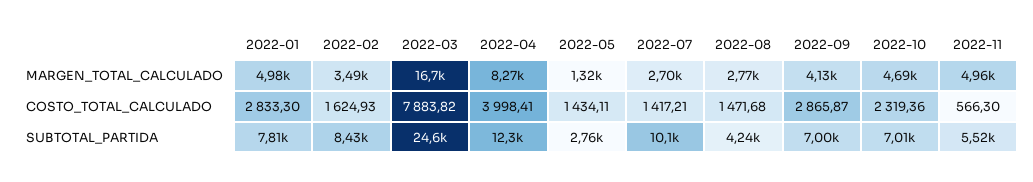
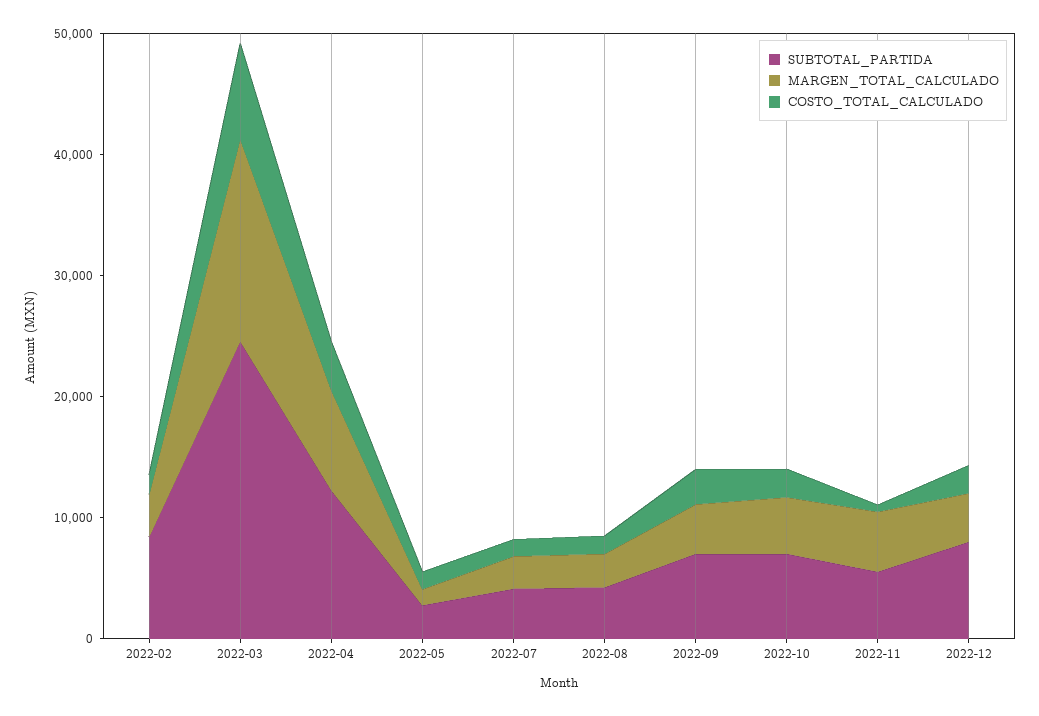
MARGEN_TOTAL_CALCULADO, 2022-01: 4980 -> none
COSTO_TOTAL_CALCULADO, 2022-01: 2833.3 -> none
SUBTOTAL_PARTIDA, 2022-01: 7810 -> none
SUBTOTAL_PARTIDA, 2022-07: 10100 -> 4000
SUBTOTAL_PARTIDA, 2022-12: none -> 8000
MARGEN_TOTAL_CALCULADO, 2022-12: none -> 4000
COSTO_TOTAL_CALCULADO, 2022-12: none -> 2000

